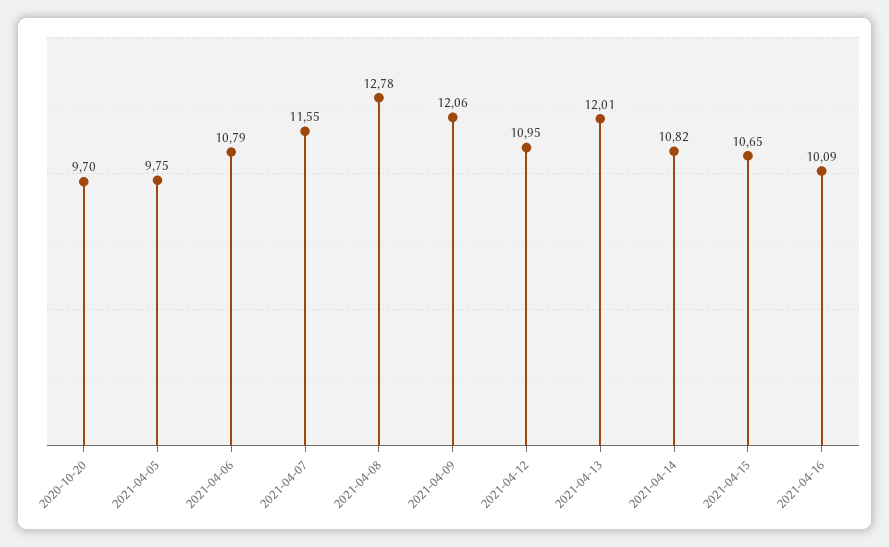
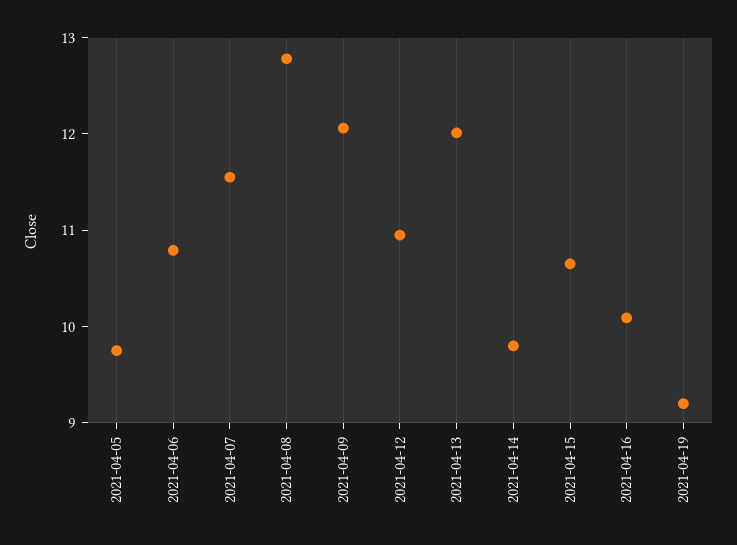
2020-10-20: 9.7 -> none
2021-04-14: 10.82 -> 9.8
2021-04-19: none -> 9.2

